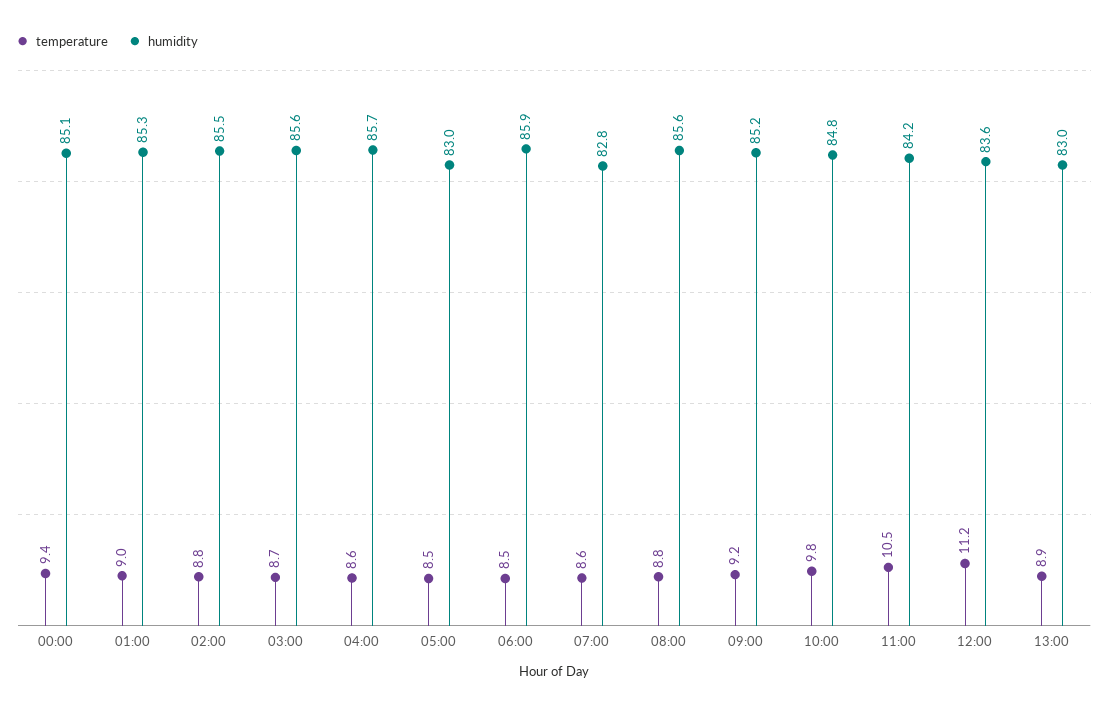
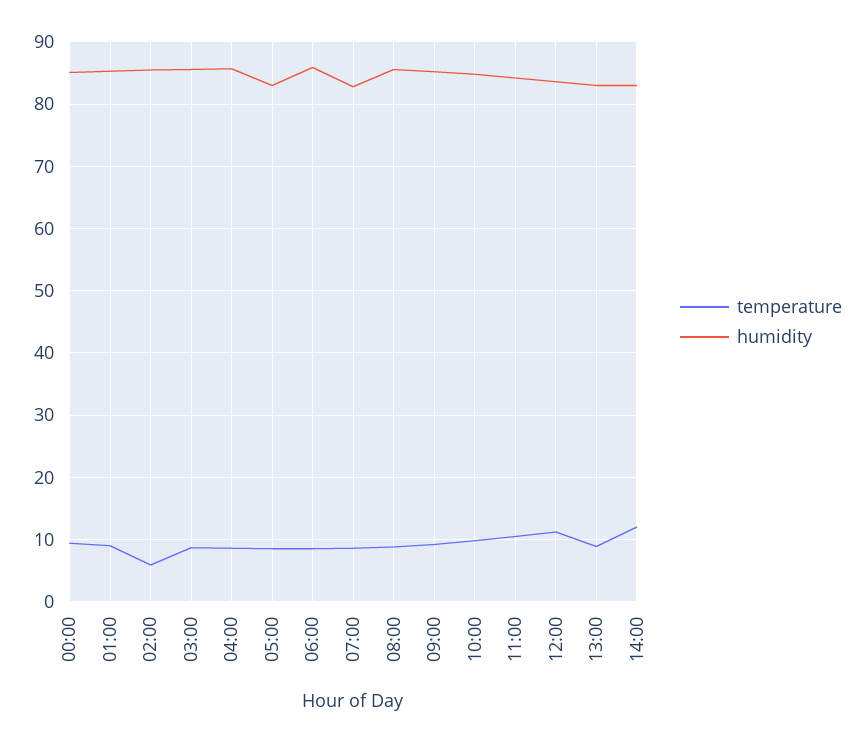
temperature, 02:00: 8.8 -> 6
temperature, 14:00: none -> 12
humidity, 14:00: none -> 83

